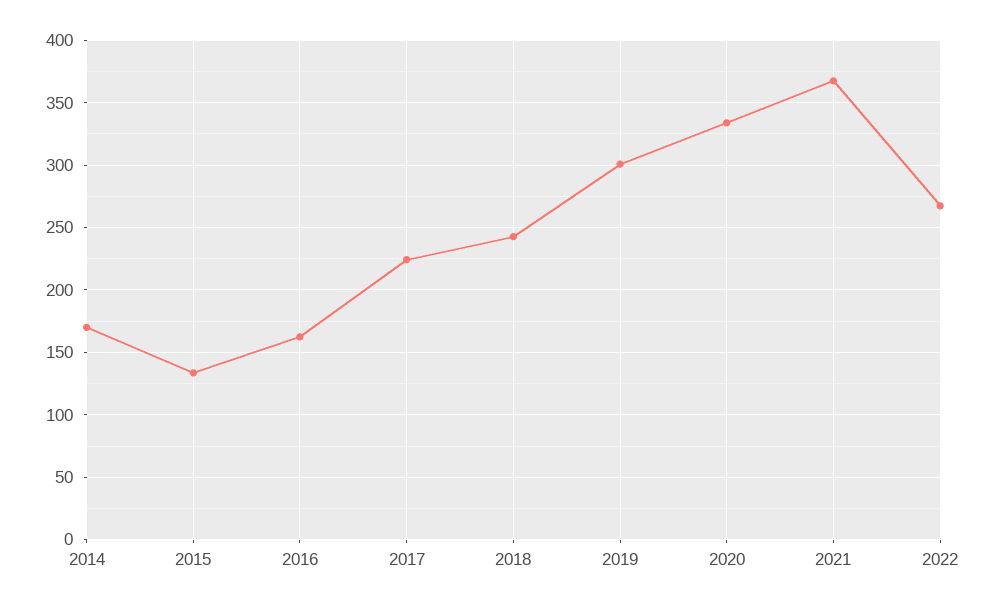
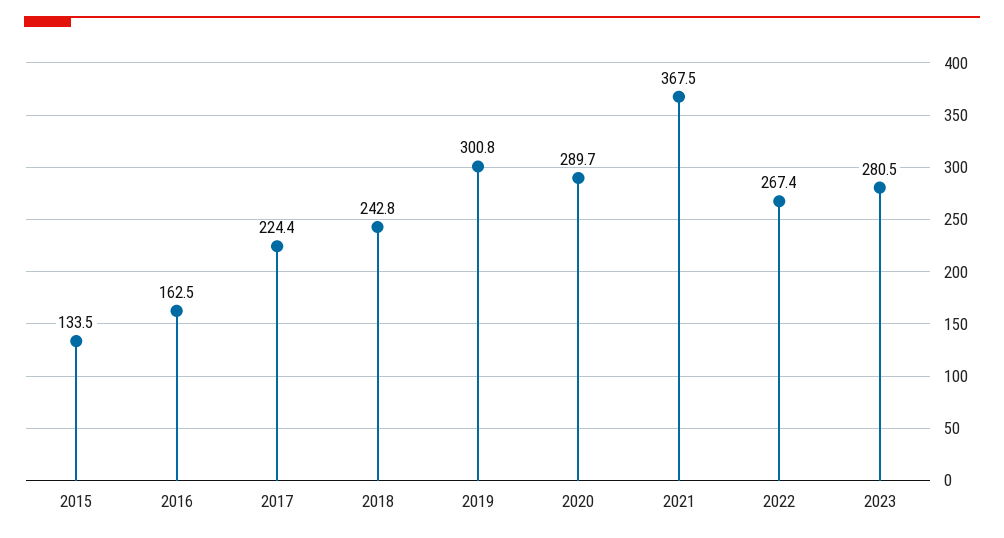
2014: 170 -> none
2020: 335 -> 289.7
2023: none -> 280.5

